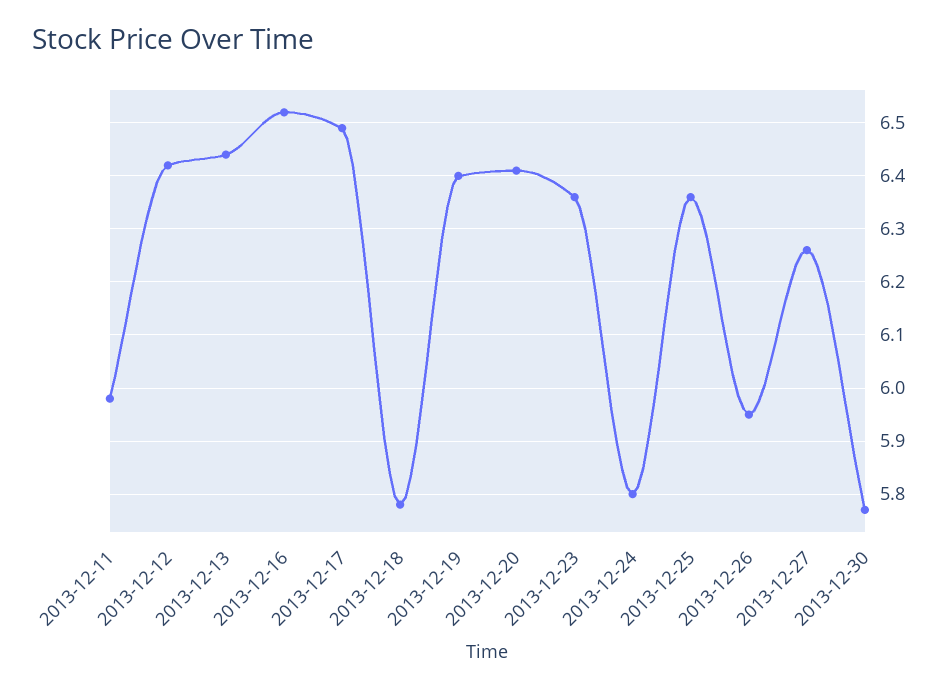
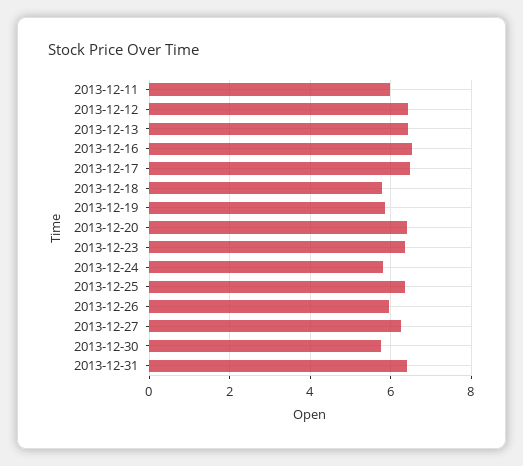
2013-12-19: 6.4 -> 5.8
2013-12-31: none -> 6.4

